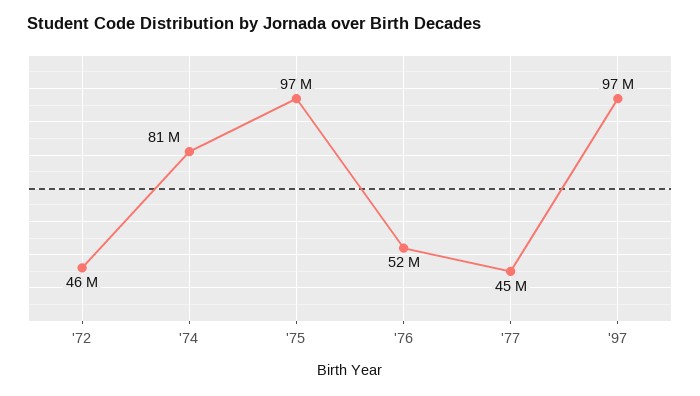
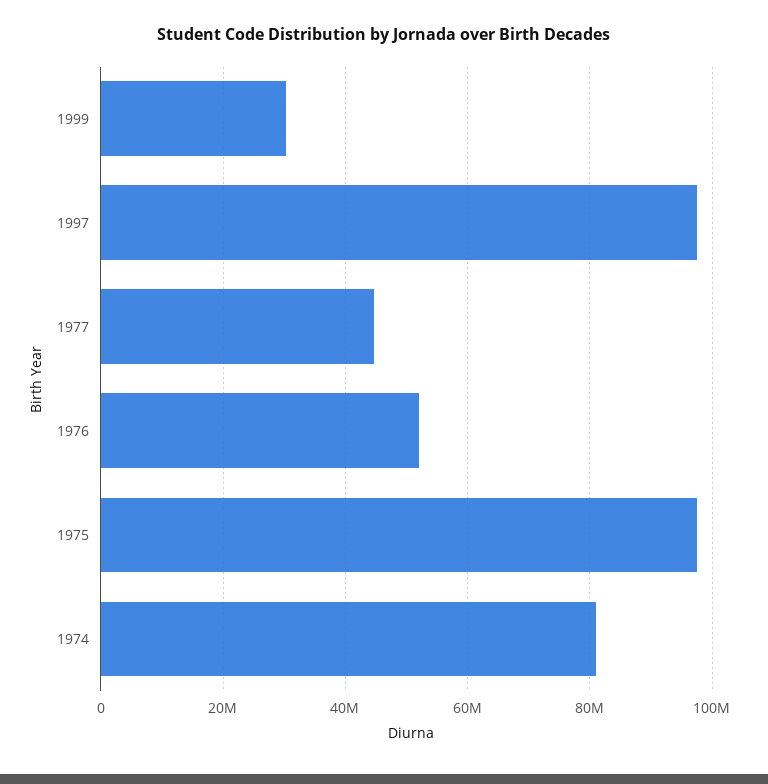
'72: 46000000 -> none
1999: none -> 30000000

